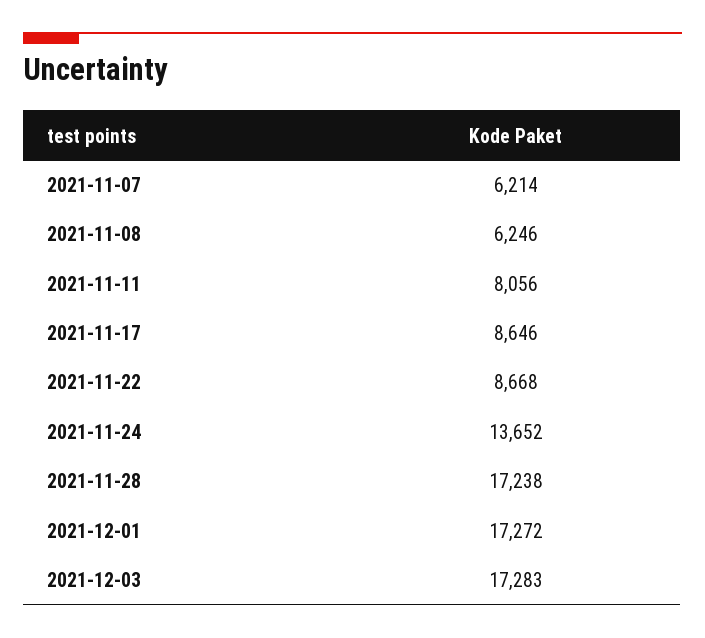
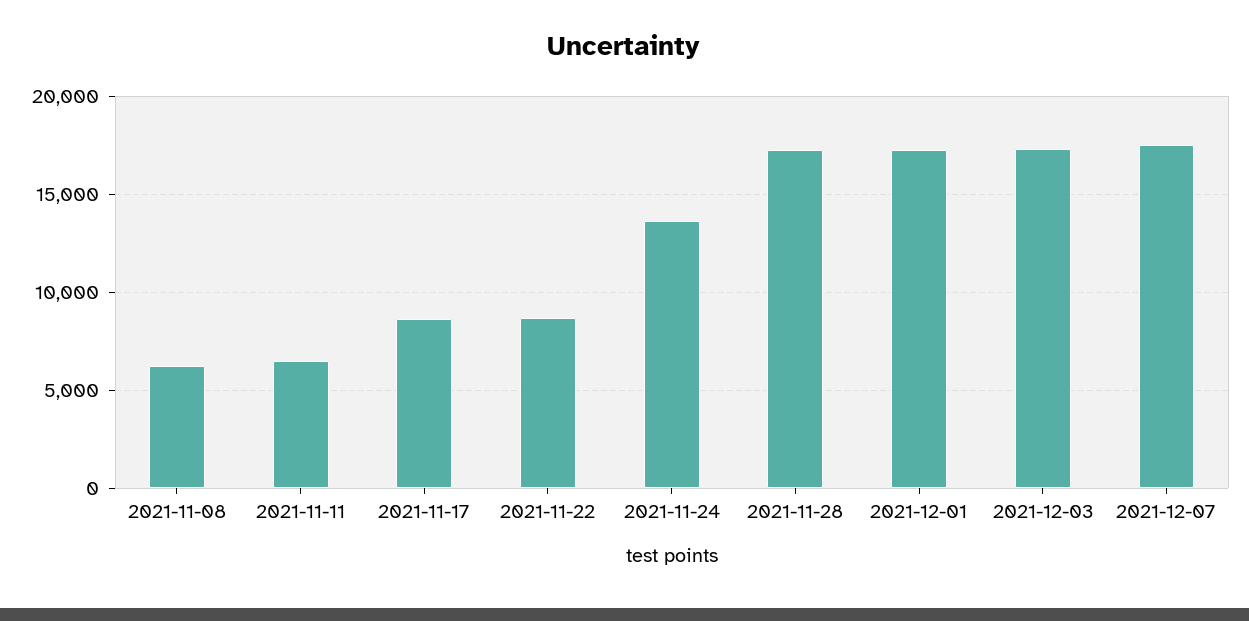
2021-11-07: 6214 -> none
2021-11-11: 8056 -> 6500
2021-12-07: none -> 17500

